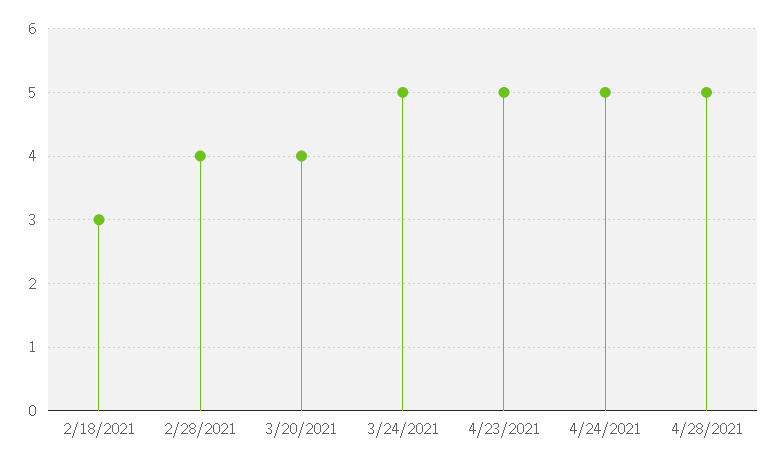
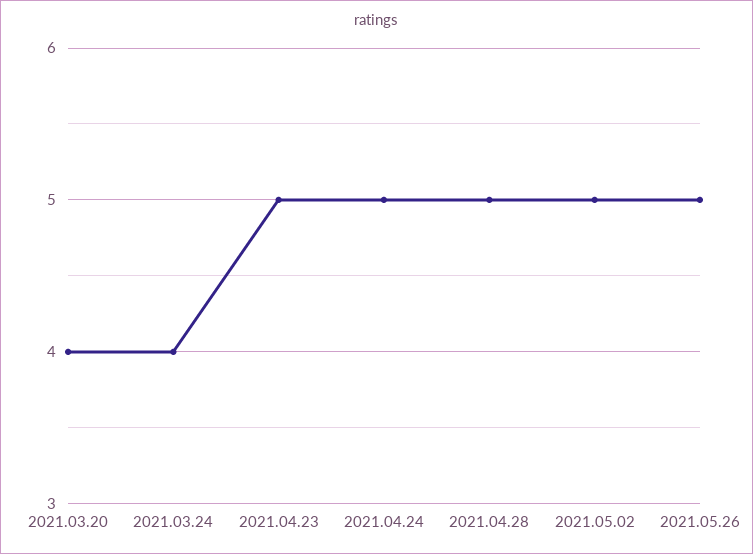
2/18/2021: 3 -> none
2/28/2021: 4 -> none
3/24/2021: 5 -> 4
2021.05.02: none -> 5
2021.05.26: none -> 5

